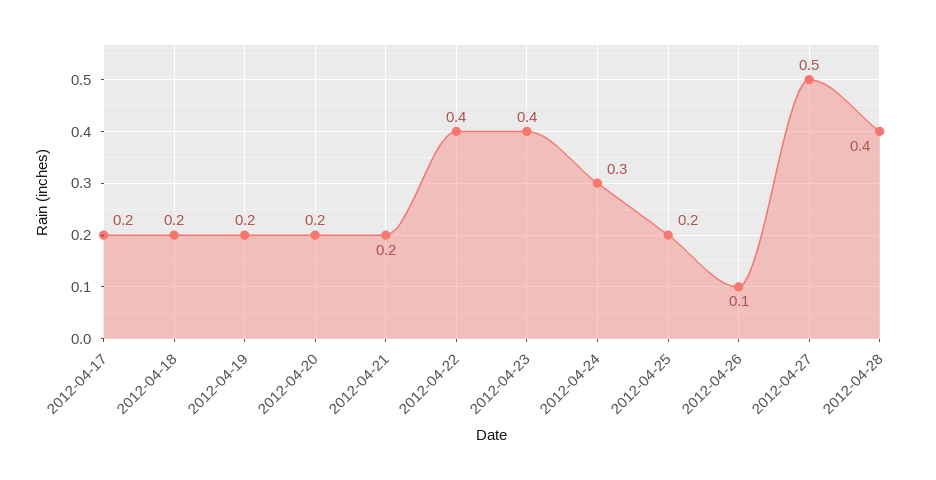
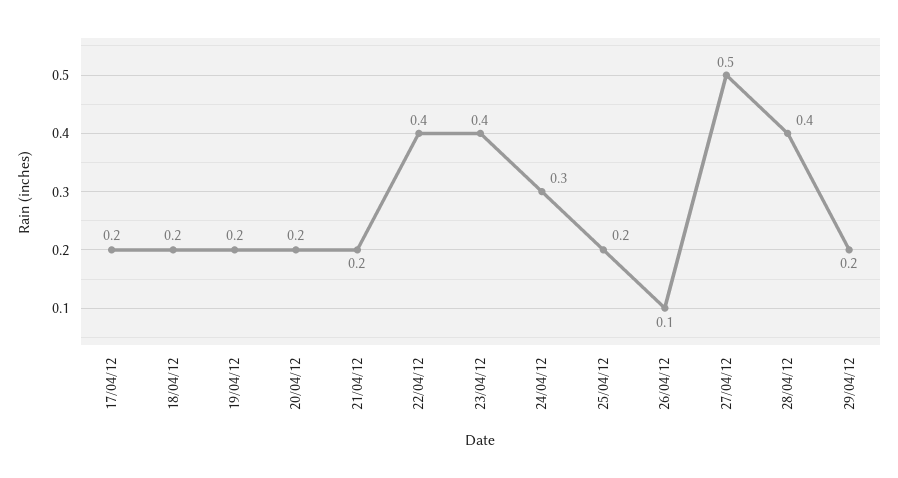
29/04/12: none -> 0.2

